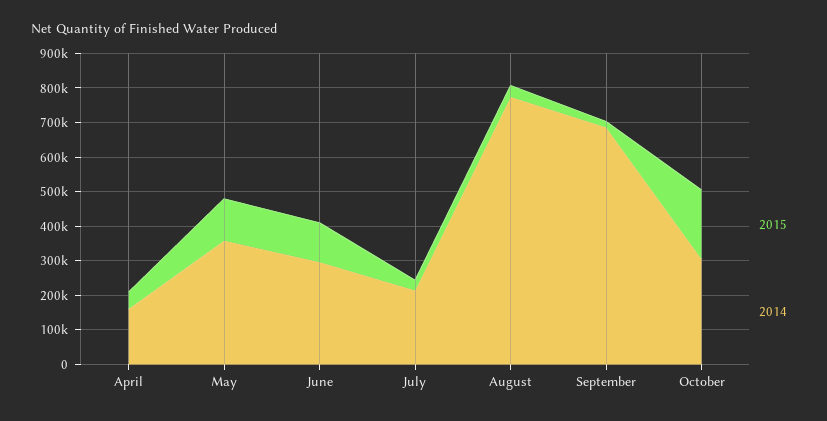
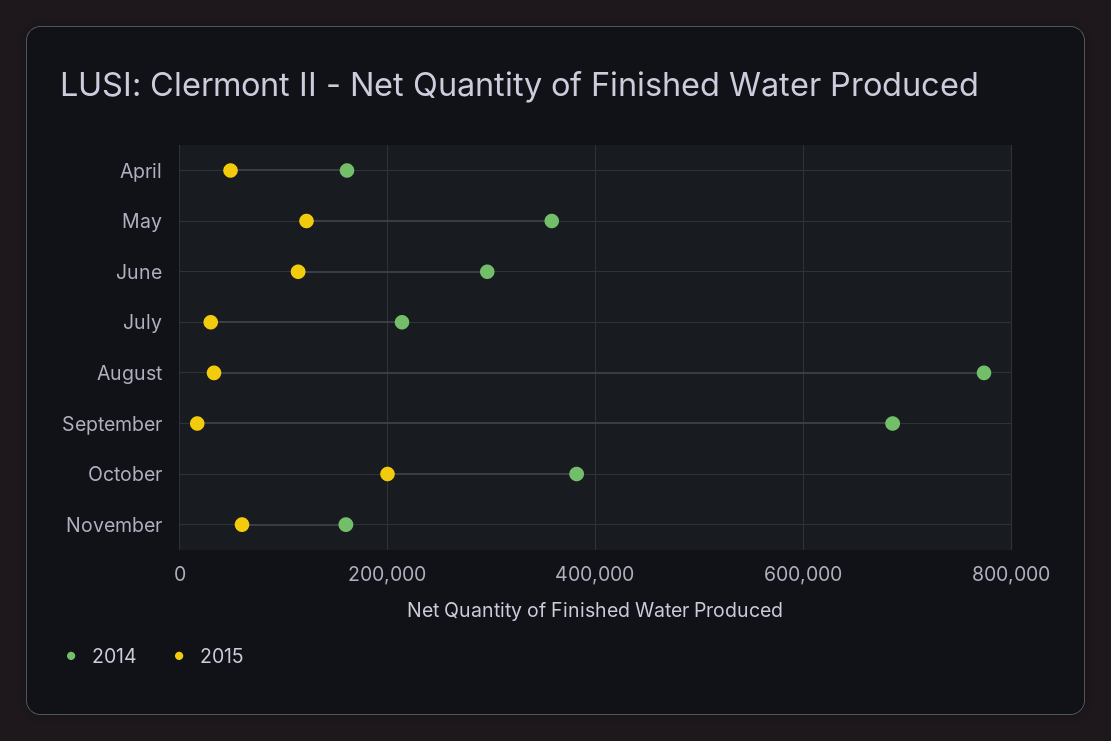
2014, October: 300000 -> 380000
2014, November: none -> 160000
2015, November: none -> 60000

